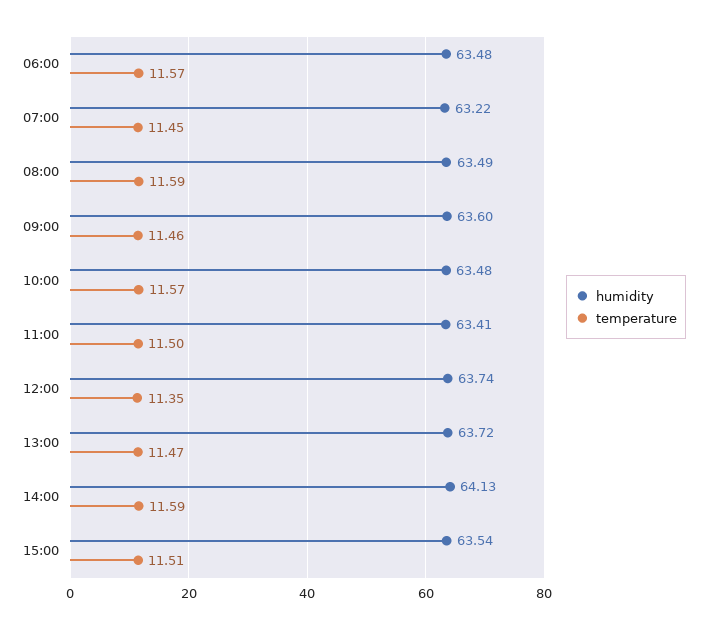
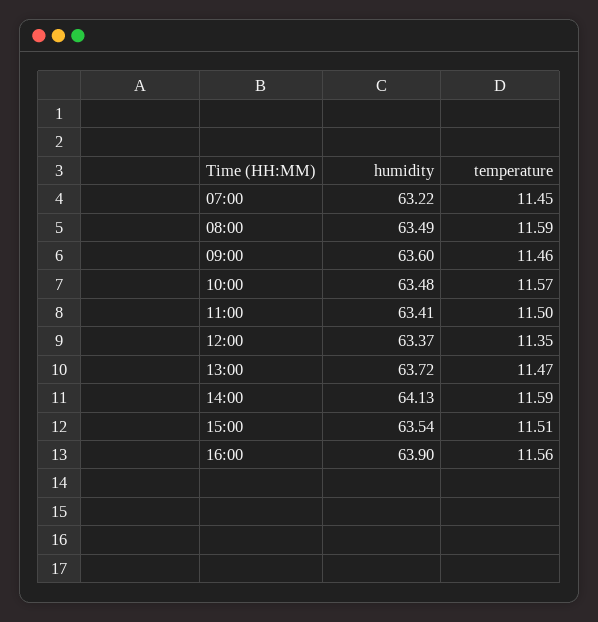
humidity, 06:00: 63.48 -> none
temperature, 06:00: 11.57 -> none
humidity, 12:00: 63.74 -> 63.37
humidity, 16:00: none -> 63.9
temperature, 16:00: none -> 11.56

